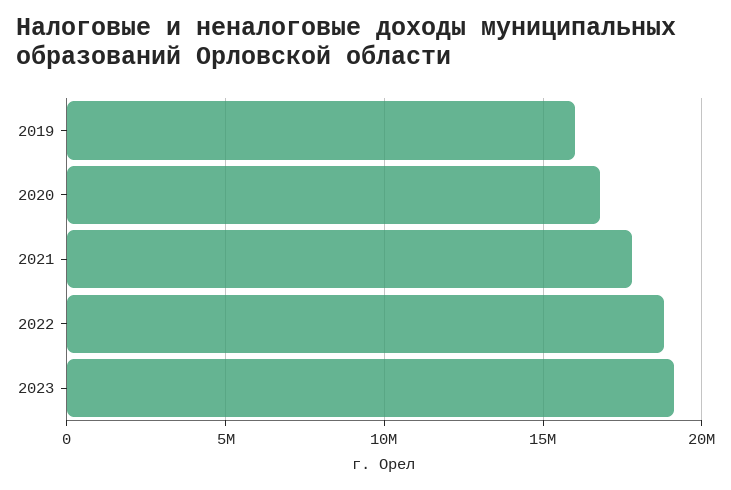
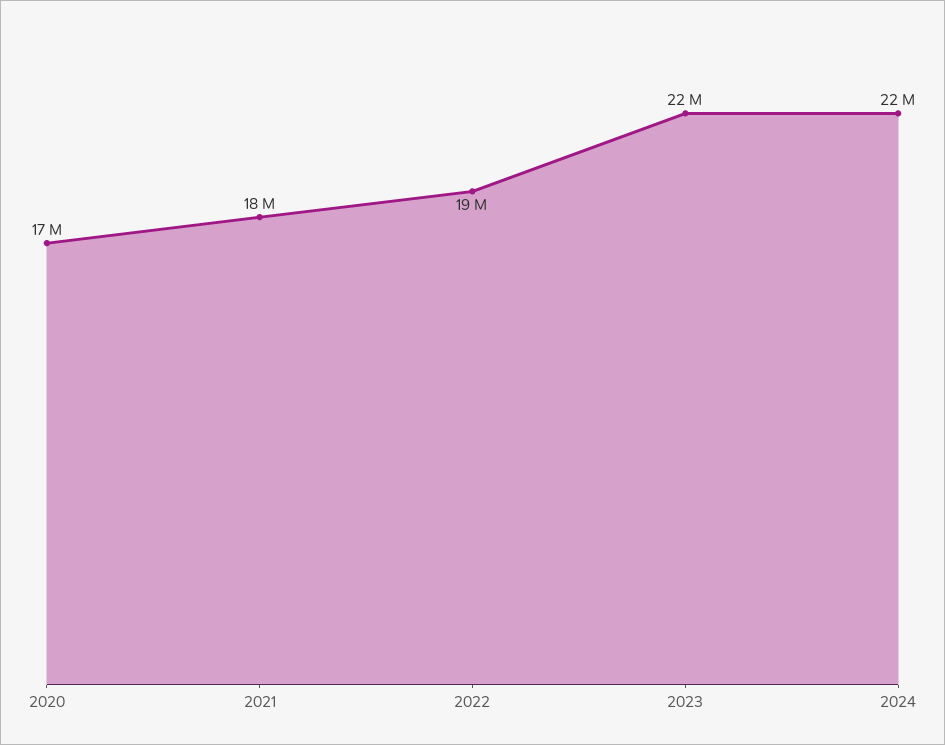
2019: 16000000 -> none
2023: 19000000 -> 22000000
2024: none -> 22000000

